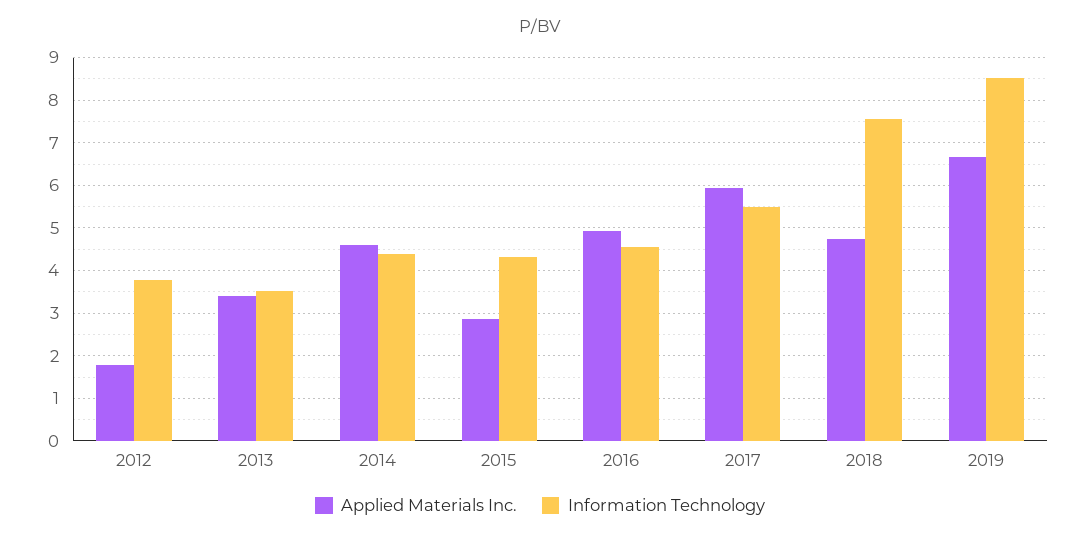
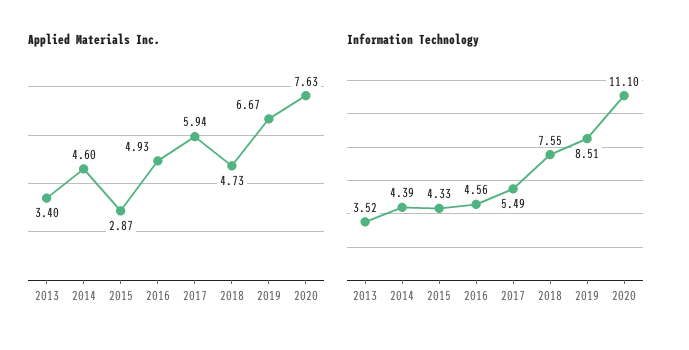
Applied Materials Inc., 2012: 1.8 -> none
Information Technology, 2012: 3.8 -> none
Applied Materials Inc., 2020: none -> 7.63
Information Technology, 2020: none -> 11.1

